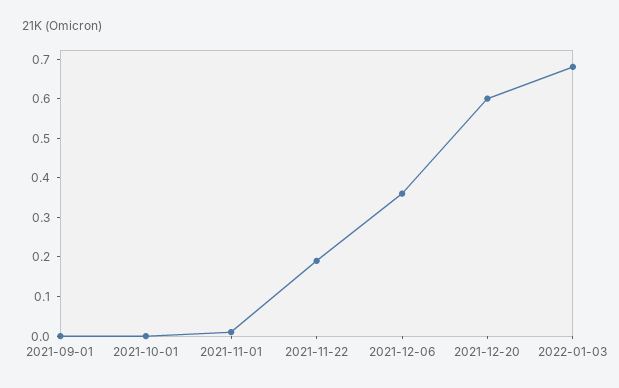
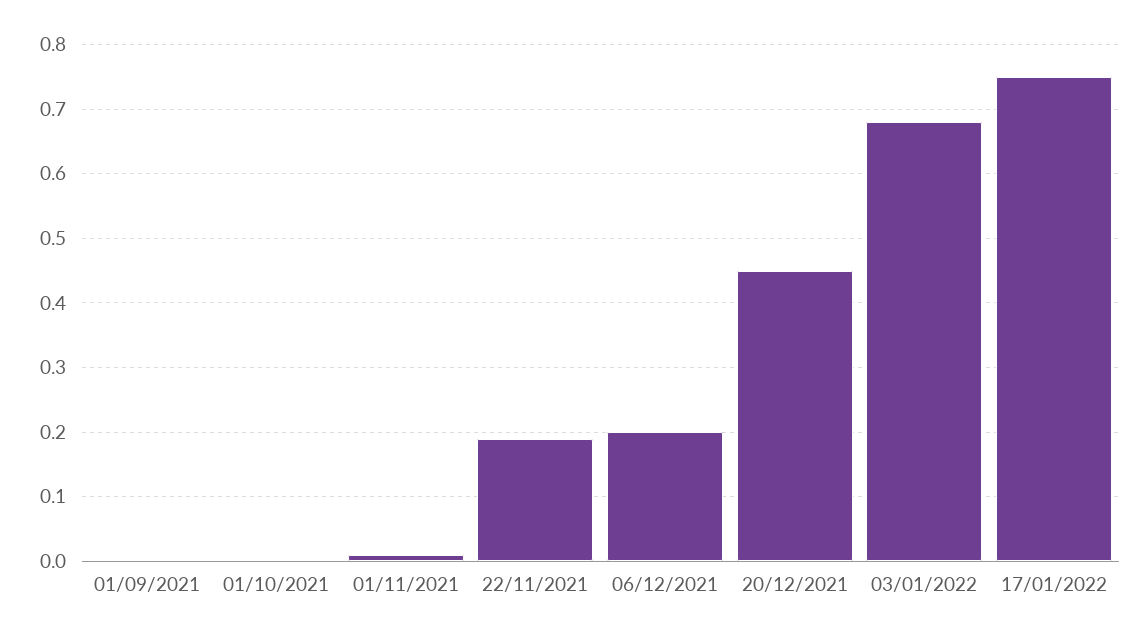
2021-12-06: 0.35 -> 0.2
2021-12-20: 0.6 -> 0.45
17/01/2022: none -> 0.75

